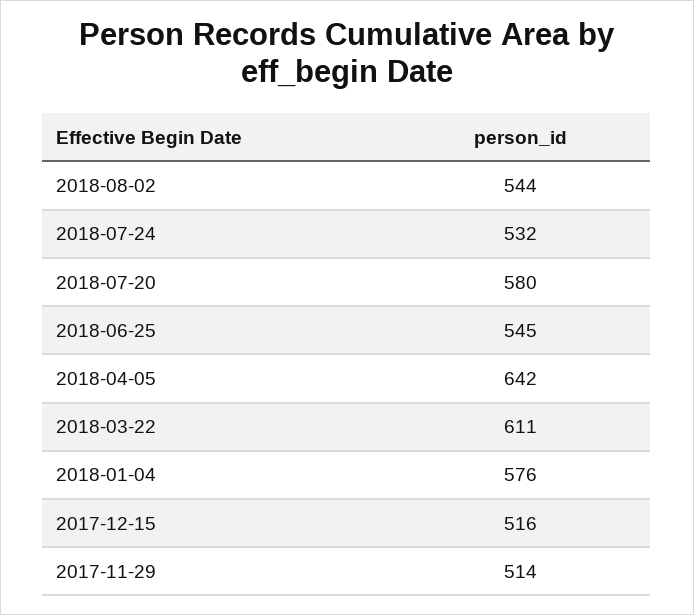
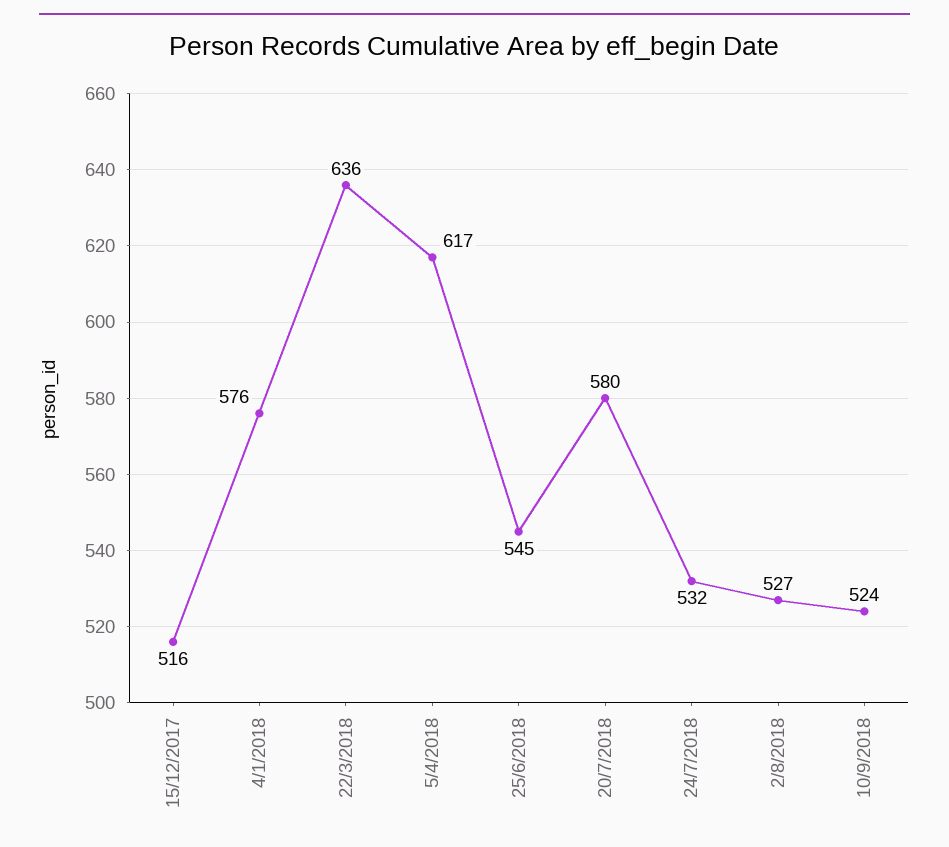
2018-08-02: 544 -> 527
2018-04-05: 642 -> 617
2018-03-22: 611 -> 636
2017-11-29: 514 -> none
10/9/2018: none -> 524

